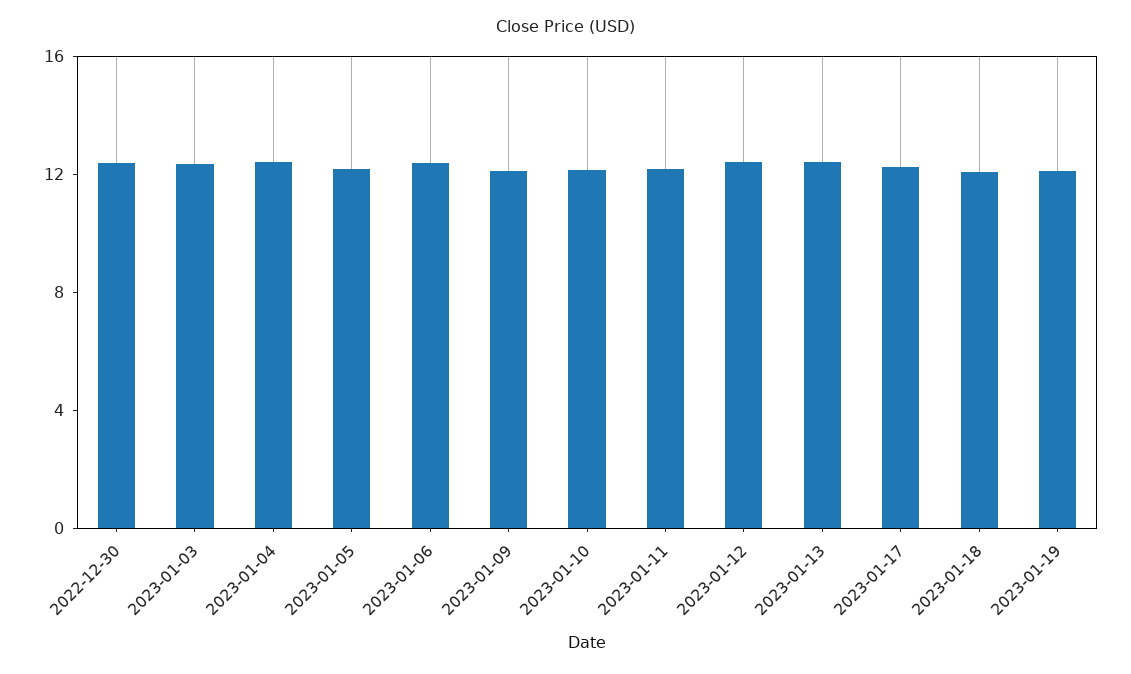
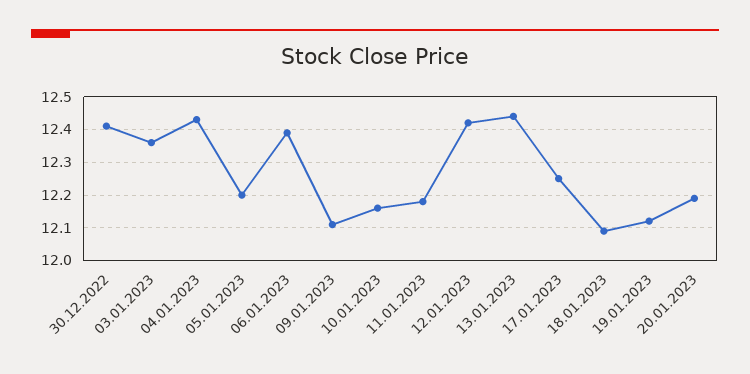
20.01.2023: none -> 12.2

